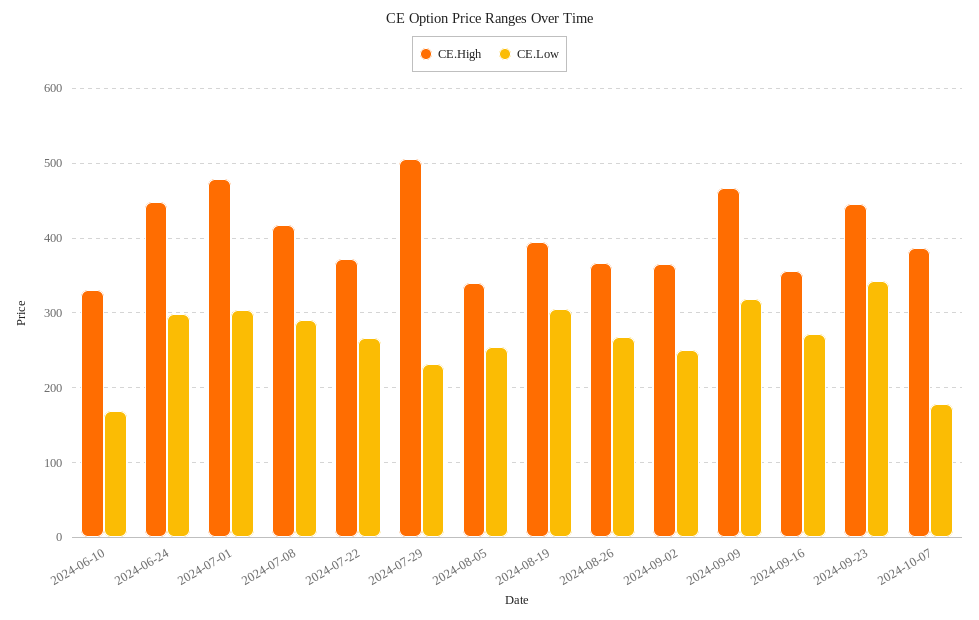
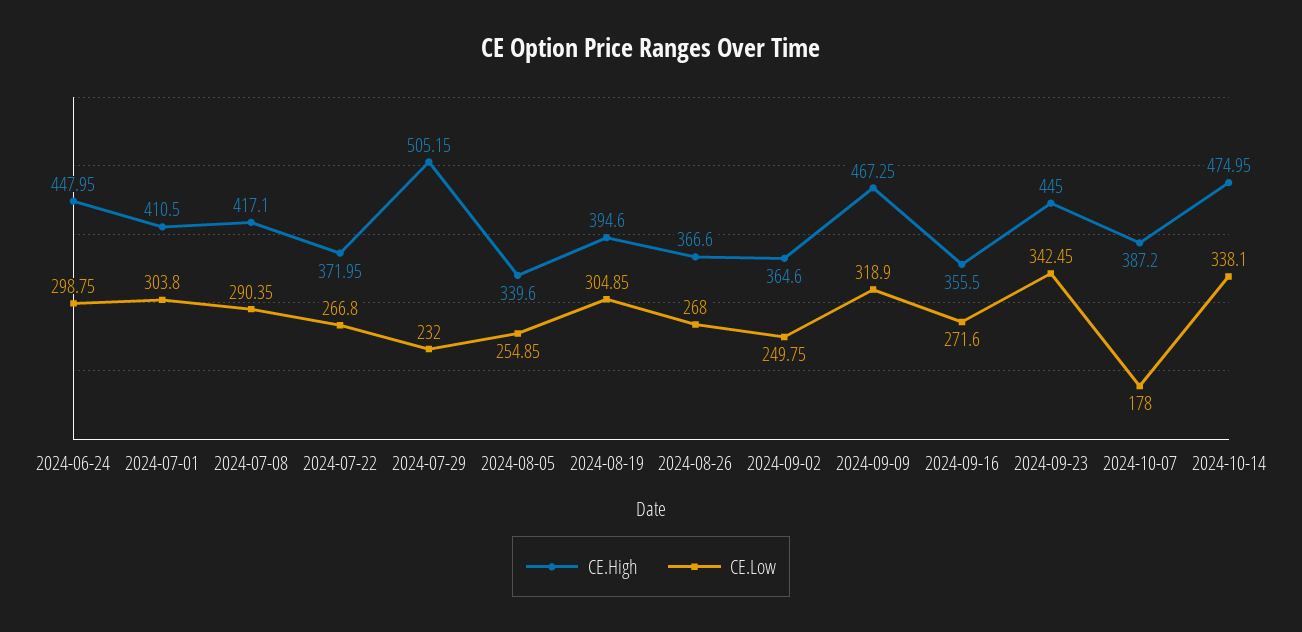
CE.High, 2024-06-10: 330 -> none
CE.Low, 2024-06-10: 170 -> none
CE.High, 2024-07-01: 480 -> 410.5
CE.High, 2024-10-14: none -> 474.95
CE.Low, 2024-10-14: none -> 338.1

